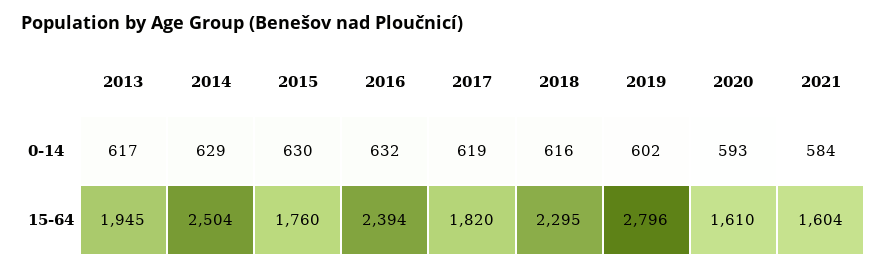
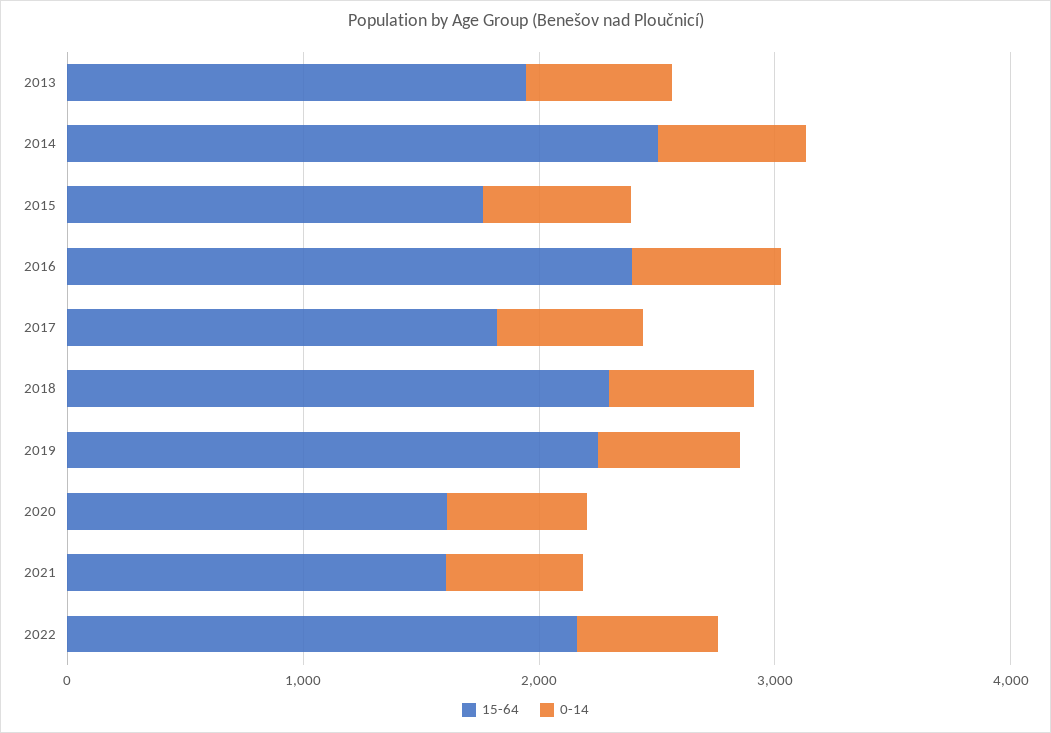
15-64, 2019: 2796 -> 2200
15-64, 2022: none -> 2200
0-14, 2022: none -> 600

